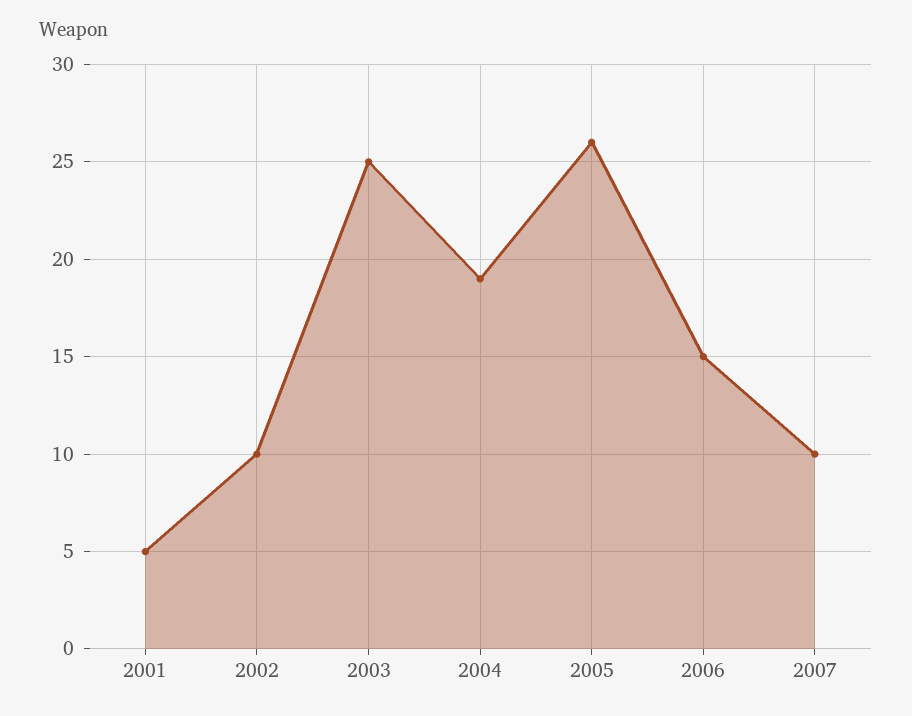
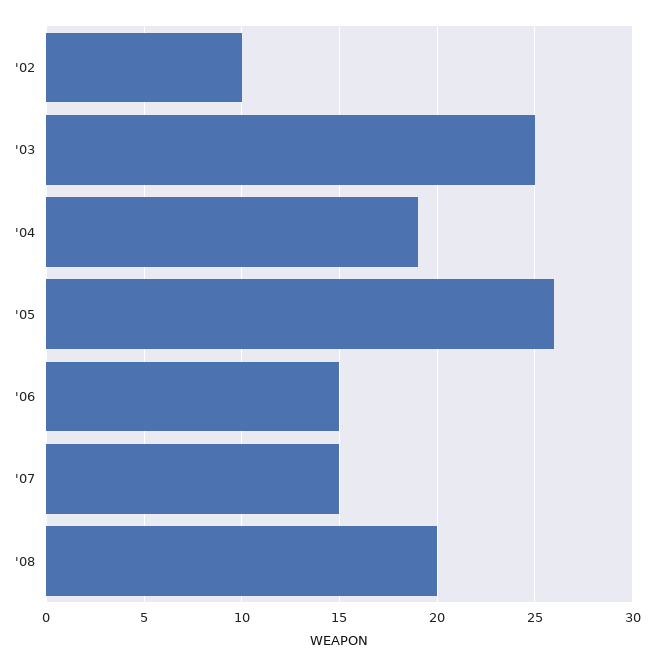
2001: 5 -> none
2007: 10 -> 15
'08: none -> 20

